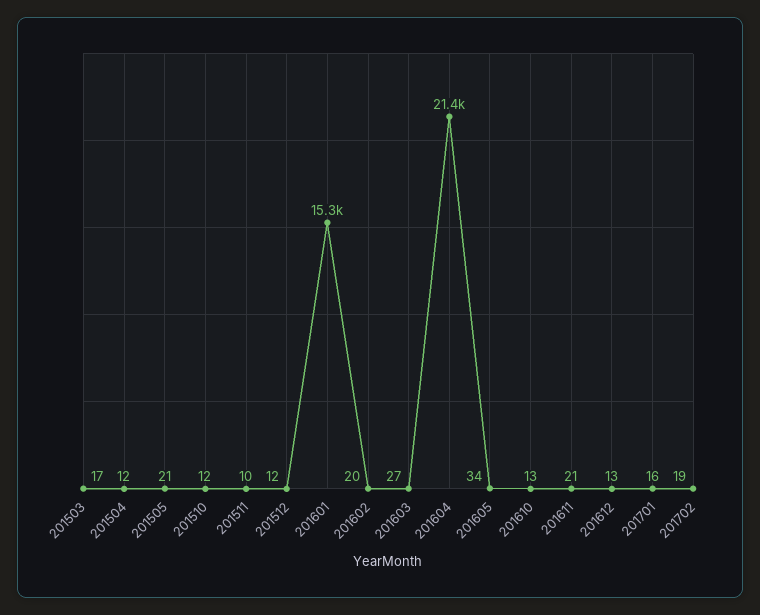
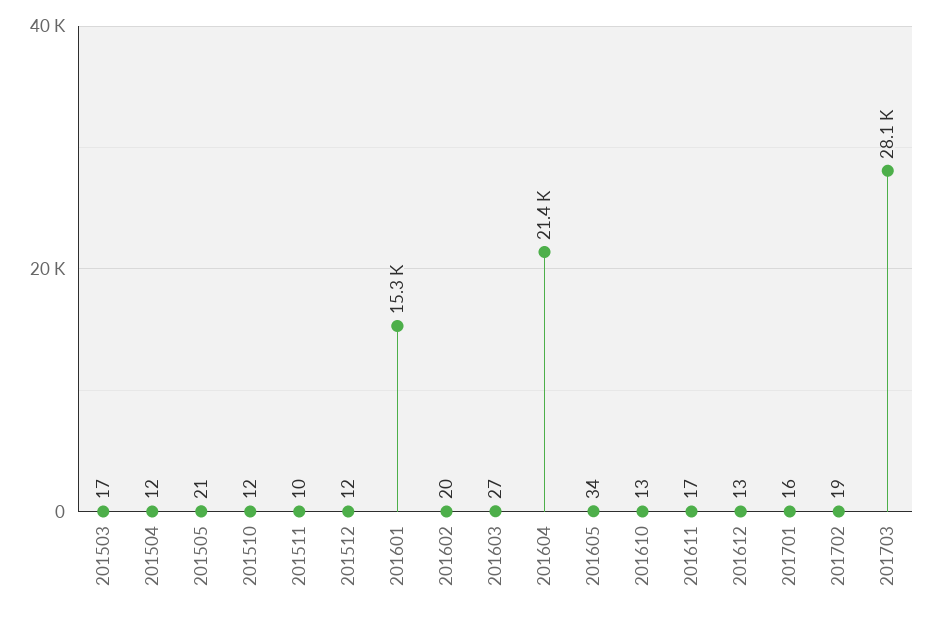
201611: 21 -> 17
201703: none -> 28100

